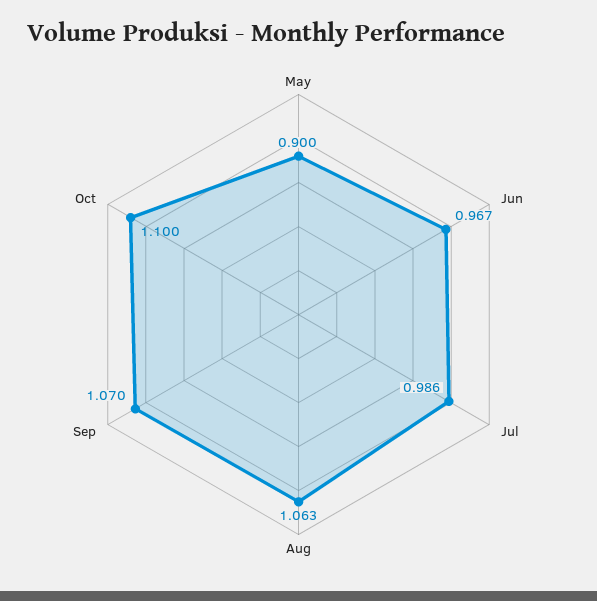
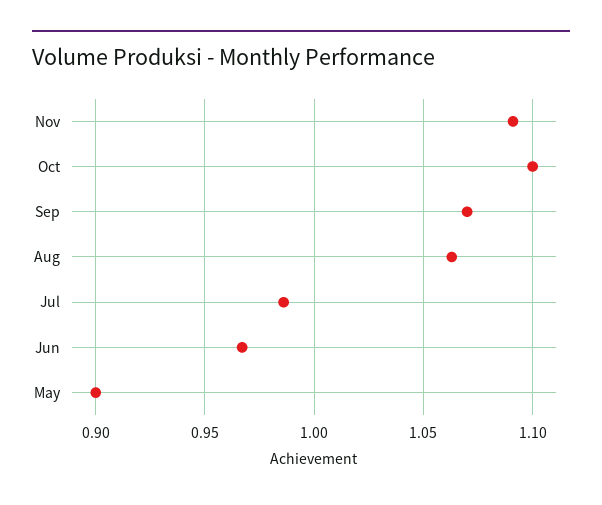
Nov: none -> 1.09

